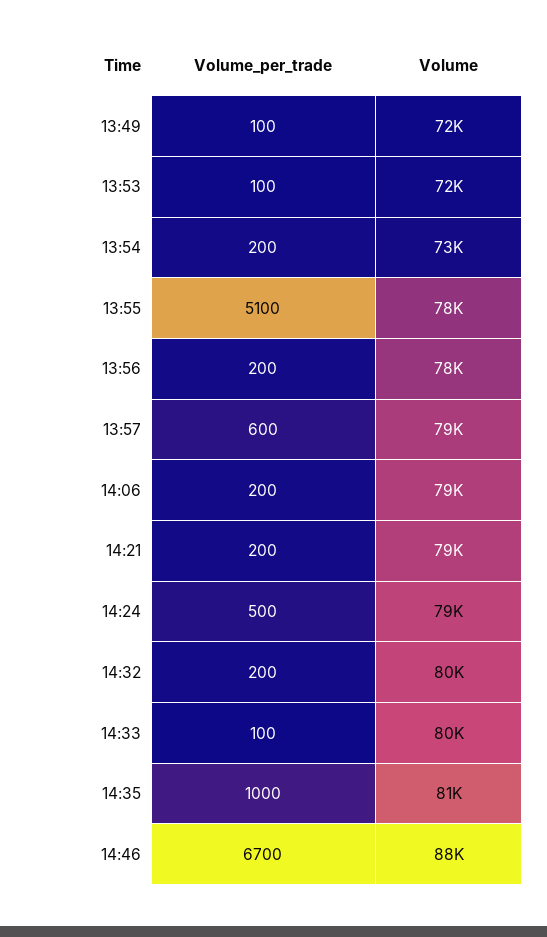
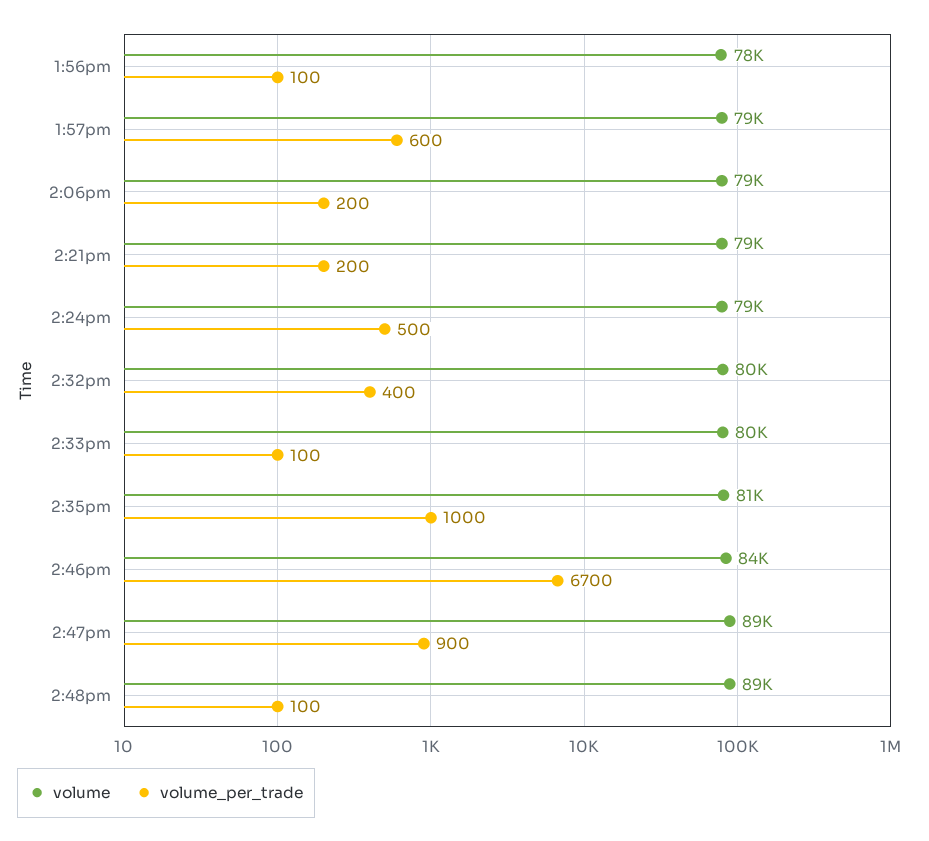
Volume_per_trade, 13:49: 100 -> none
Volume, 13:49: 72000 -> none
Volume_per_trade, 13:53: 100 -> none
Volume, 13:53: 72000 -> none
Volume_per_trade, 13:54: 200 -> none
Volume, 13:54: 73000 -> none
Volume_per_trade, 13:55: 5100 -> none
Volume, 13:55: 78000 -> none
Volume_per_trade, 13:56: 200 -> 100
Volume_per_trade, 14:32: 200 -> 400
Volume, 14:46: 88000 -> 84000
Volume, 2:47pm: none -> 89000
Volume_per_trade, 2:47pm: none -> 900
Volume, 2:48pm: none -> 89000
Volume_per_trade, 2:48pm: none -> 100

